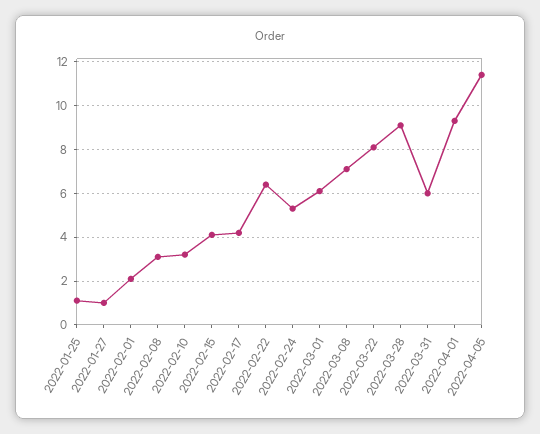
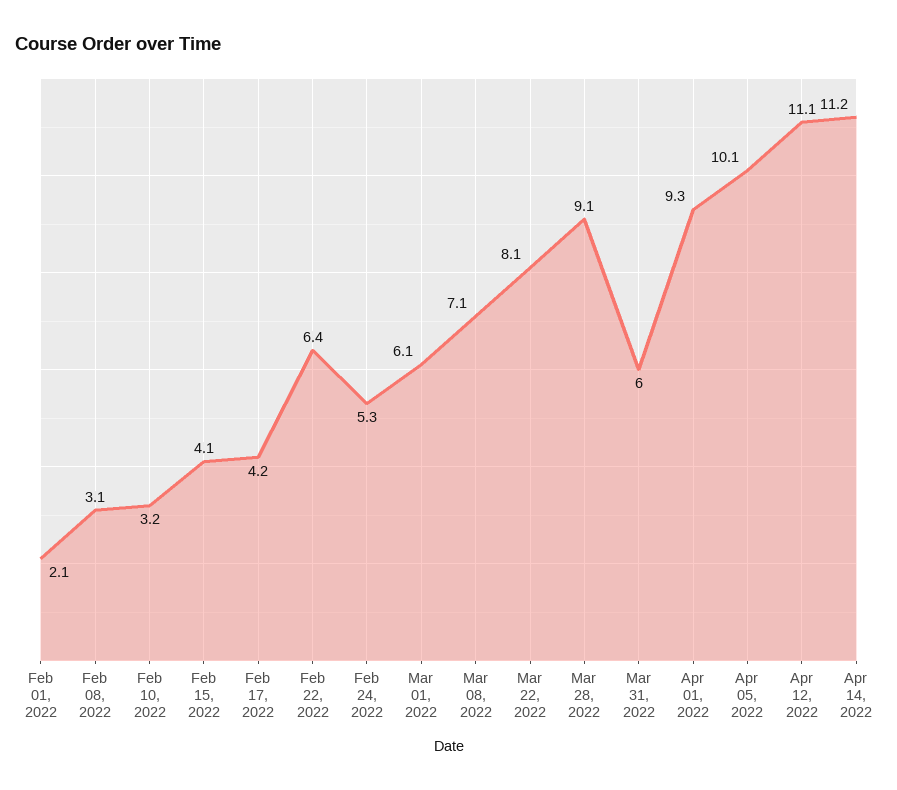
2022-01-25: 1 -> none
2022-01-27: 1 -> none
2022-04-05: 11.5 -> 10.1
Apr 12, 2022: none -> 11.1
Apr 14, 2022: none -> 11.2

